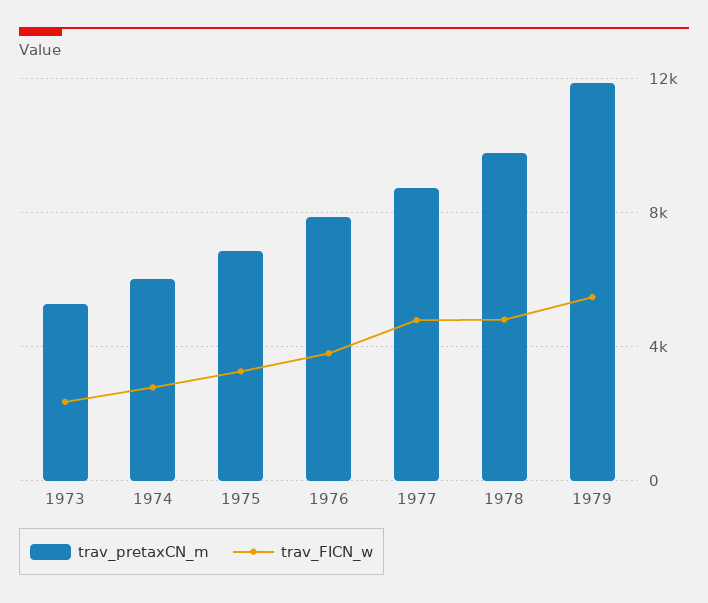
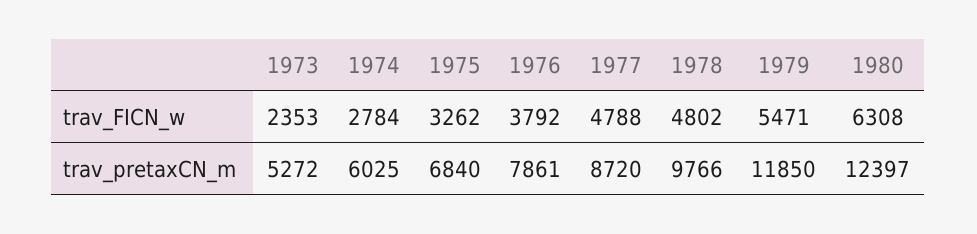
trav_FICN_w, 1980: none -> 6308
trav_pretaxCN_m, 1980: none -> 12397

